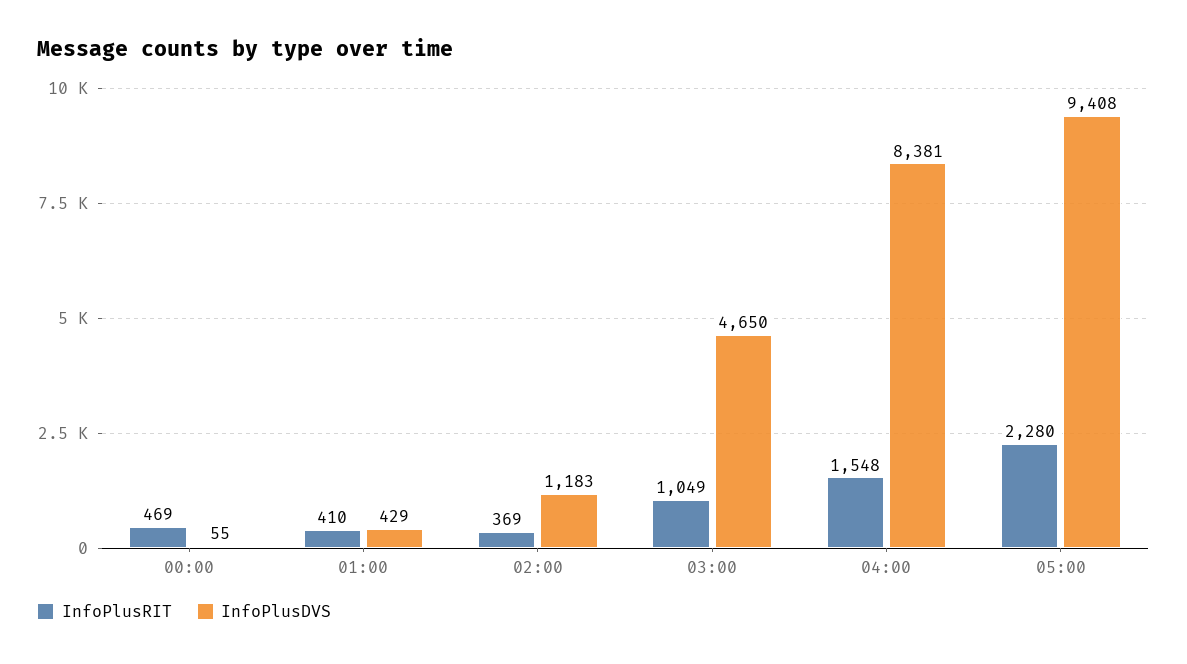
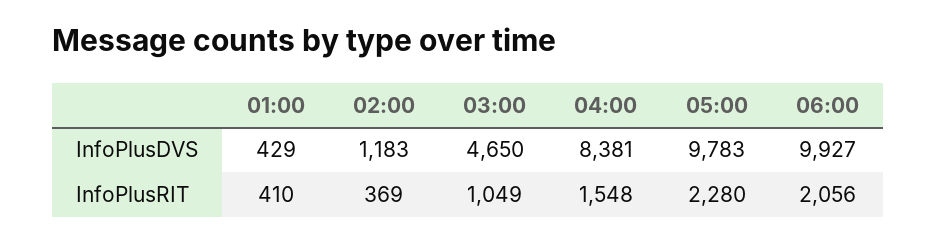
InfoPlusRIT, 00:00: 469 -> none
InfoPlusDVS, 00:00: 55 -> none
InfoPlusDVS, 05:00: 9408 -> 9783
InfoPlusDVS, 06:00: none -> 9927
InfoPlusRIT, 06:00: none -> 2056

